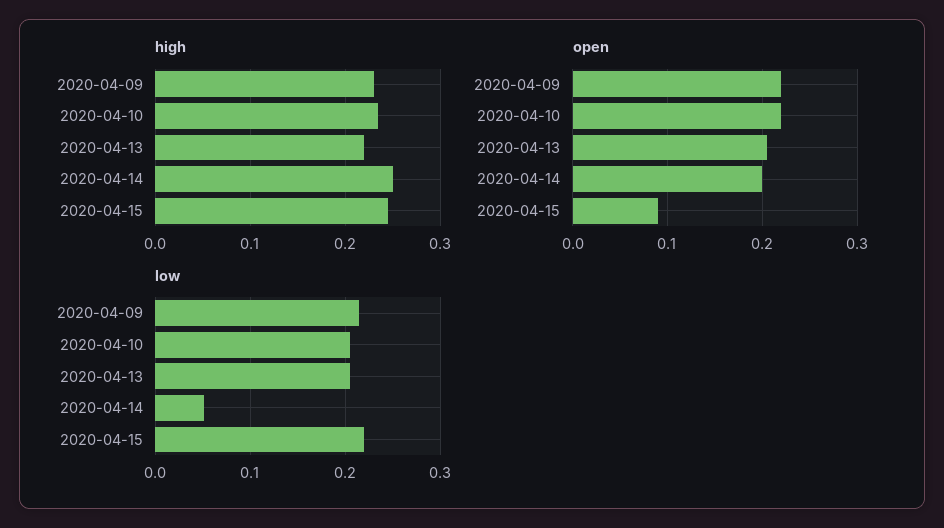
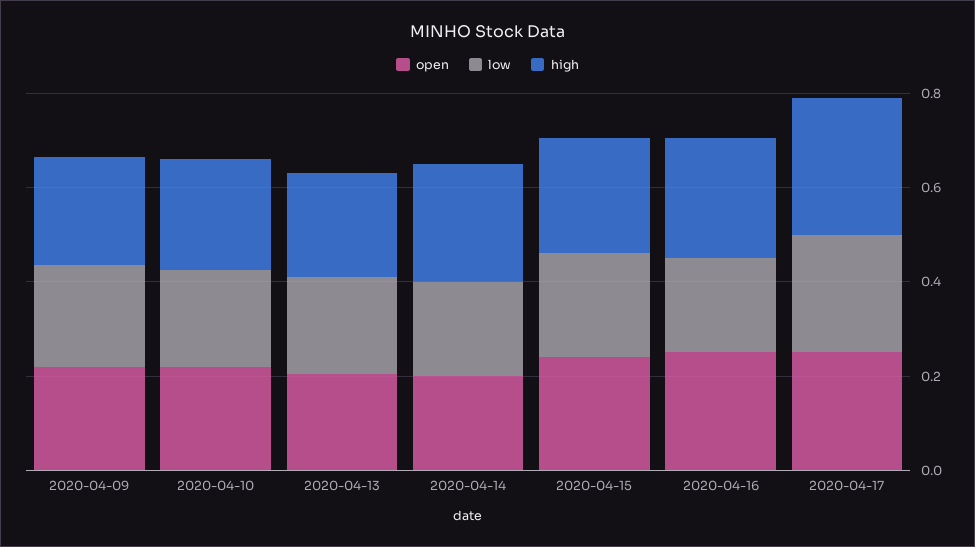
open, 2020-04-15: 0.09 -> 0.25
low, 2020-04-14: 0.05 -> 0.2
open, 2020-04-16: none -> 0.25
low, 2020-04-16: none -> 0.2
high, 2020-04-16: none -> 0.25
open, 2020-04-17: none -> 0.25
low, 2020-04-17: none -> 0.25
high, 2020-04-17: none -> 0.3

